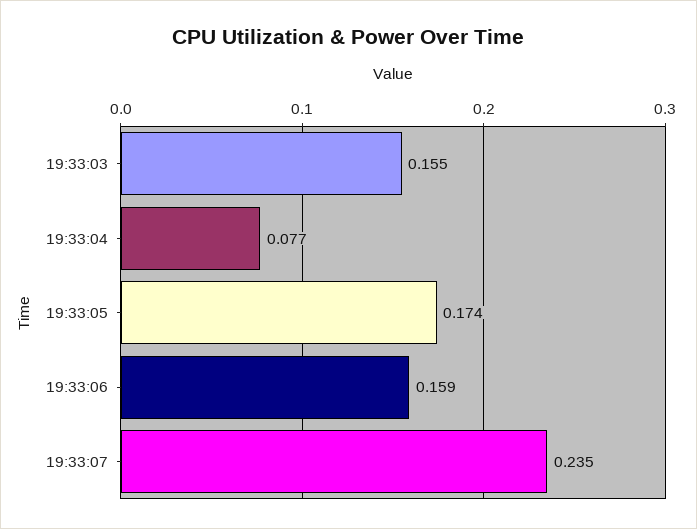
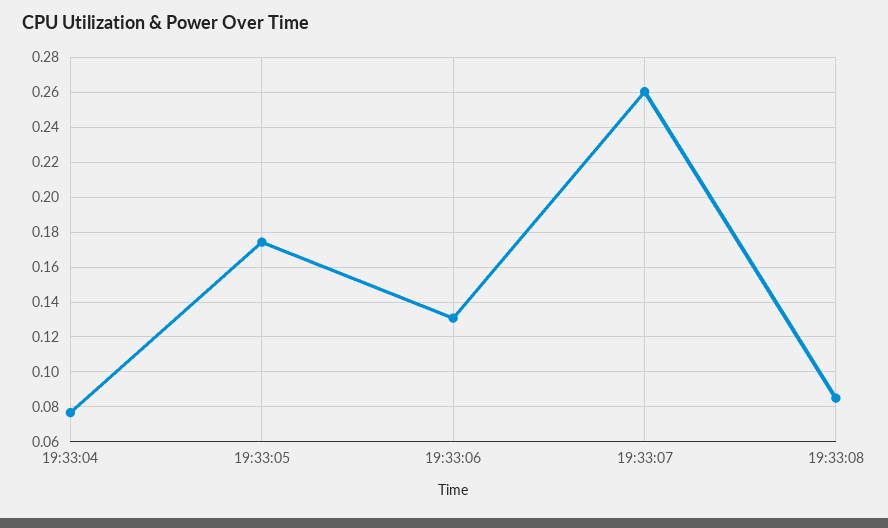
19:33:03: 0.155 -> none
19:33:06: 0.159 -> 0.13
19:33:07: 0.235 -> 0.26
19:33:08: none -> 0.085

